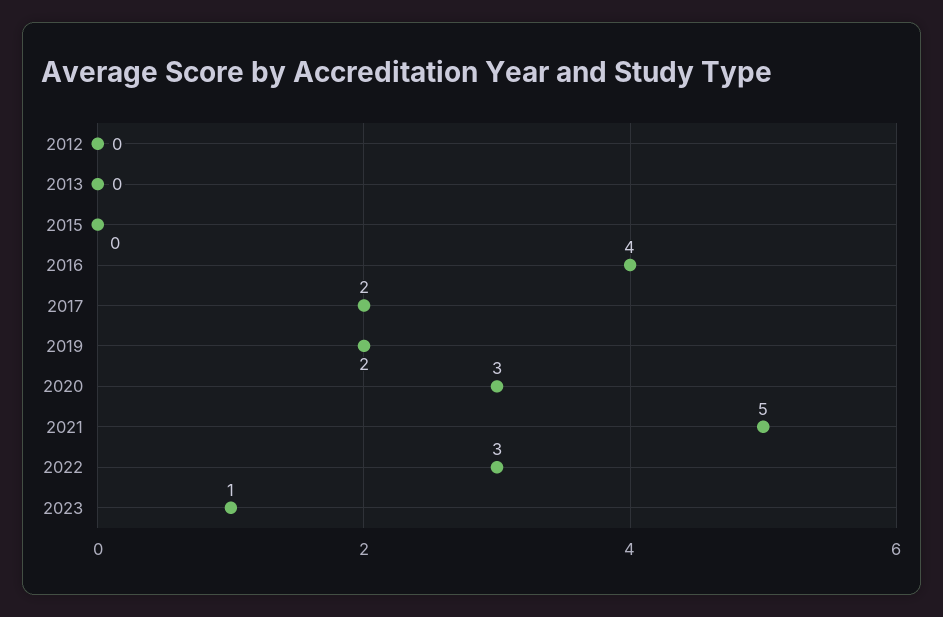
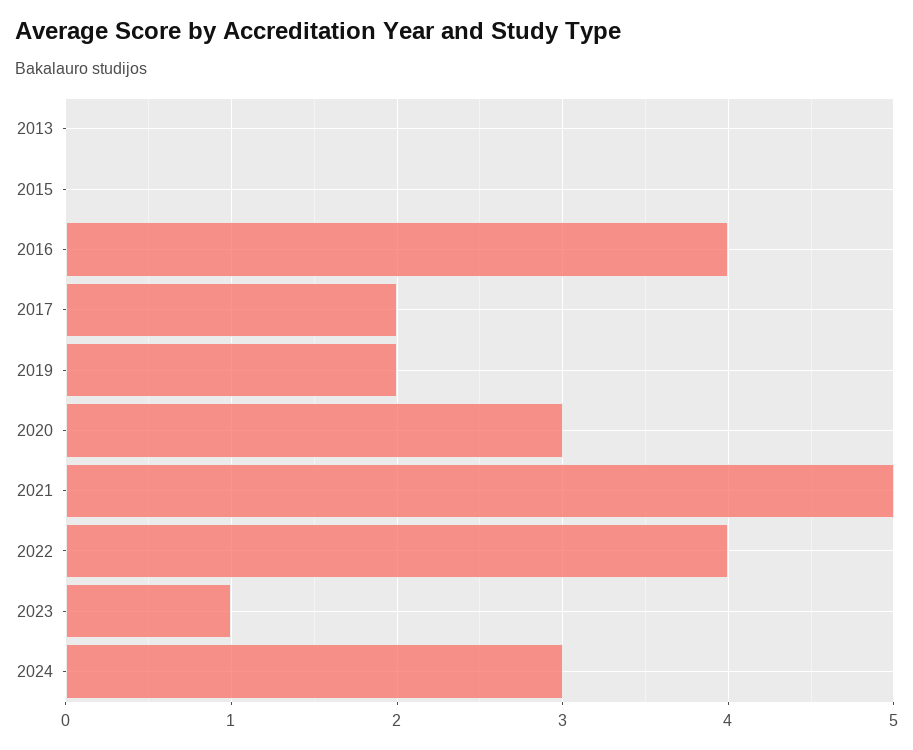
2012: 0 -> none
2022: 3 -> 4
2024: none -> 3

